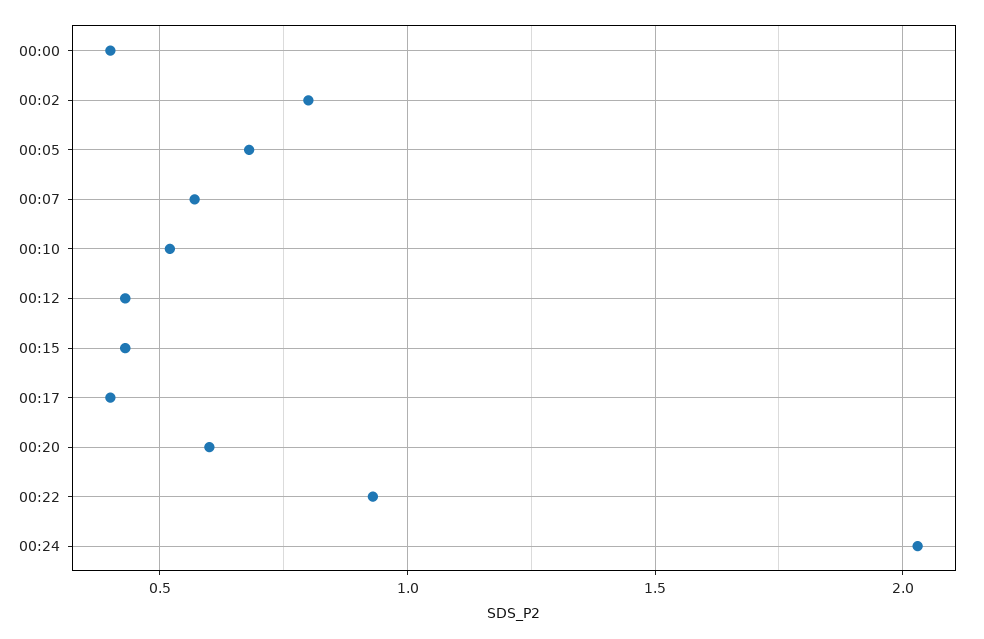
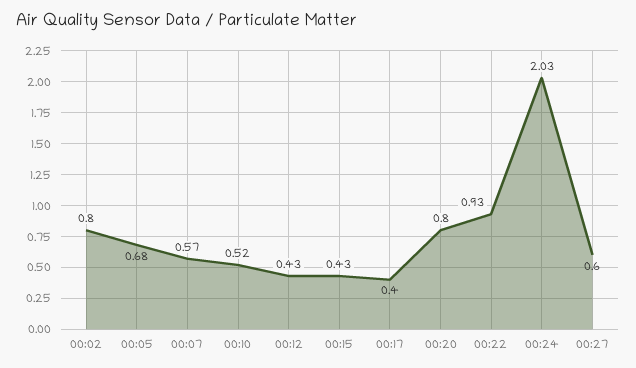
00:00: 0.4 -> none
00:20: 0.6 -> 0.8
00:27: none -> 0.6

